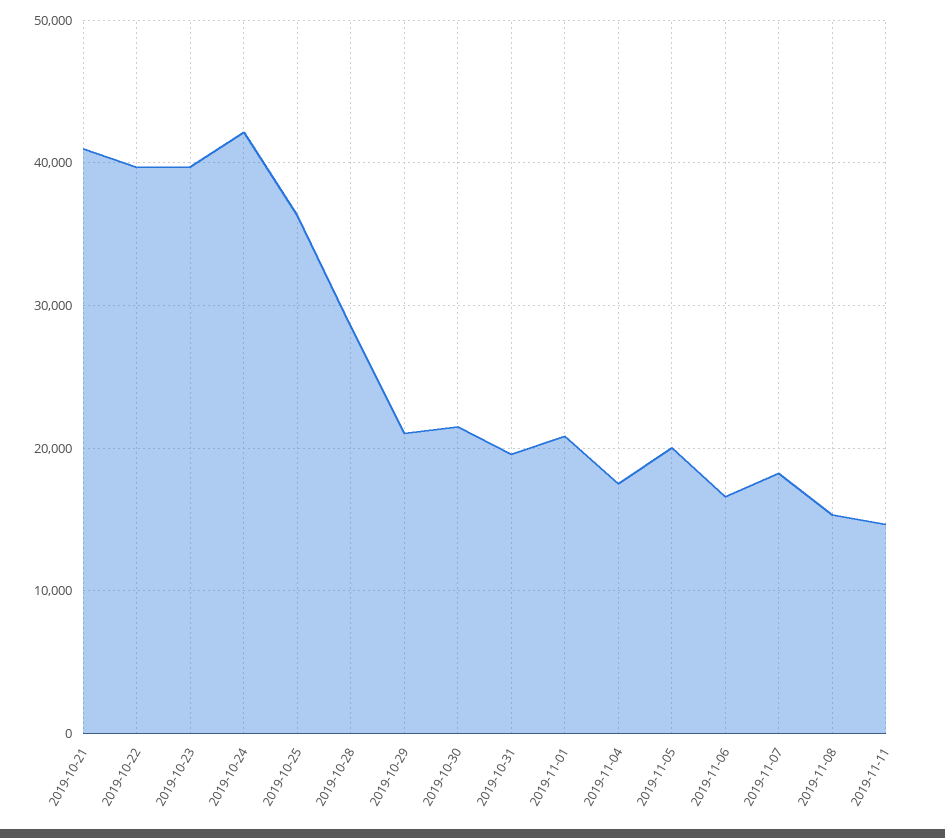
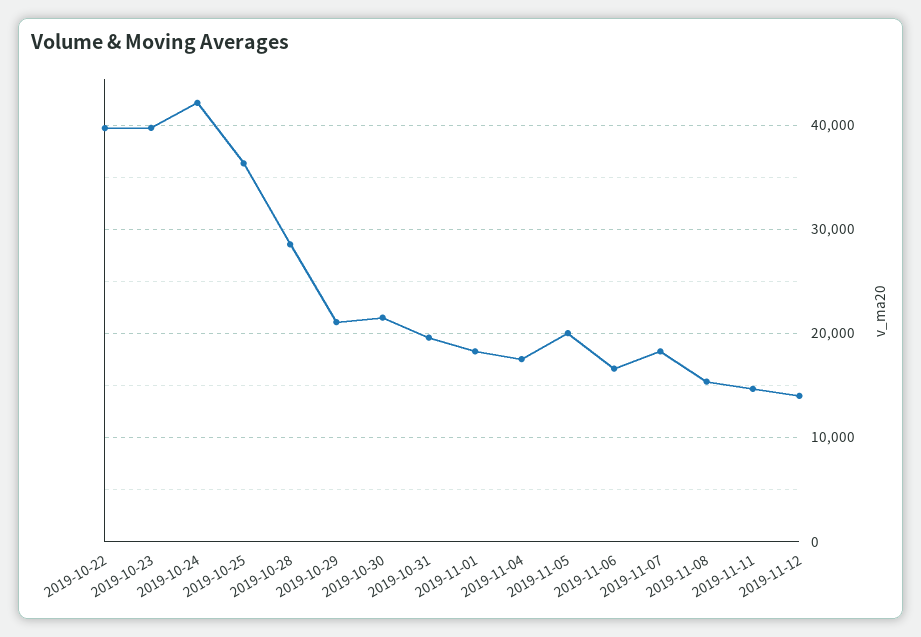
2019-10-21: 41000 -> none
2019-11-01: 21000 -> 18000
2019-11-12: none -> 14000

